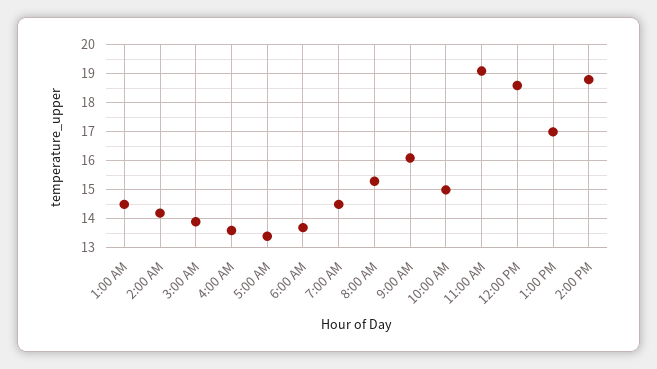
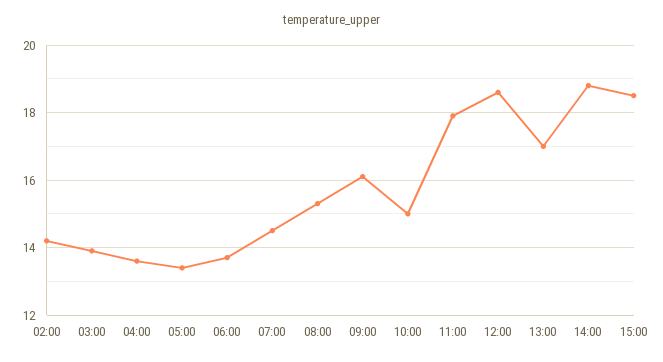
1:00 AM: 14.5 -> none
11:00 AM: 19 -> 18
15:00: none -> 18.5

